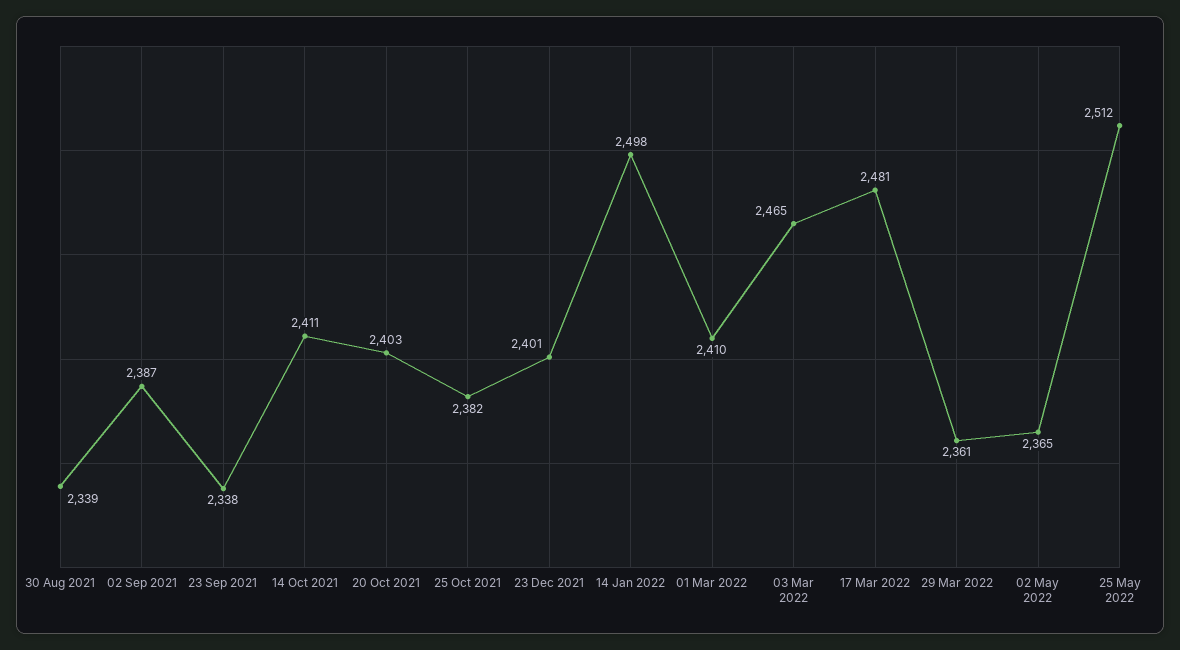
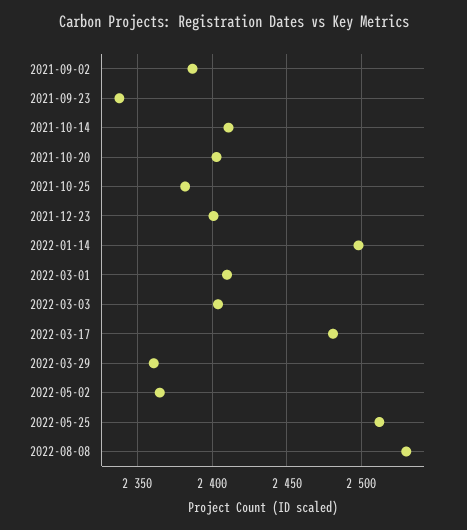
30 Aug 2021: 2339 -> none
03 Mar 2022: 2465 -> 2405
2022-08-08: none -> 2530

